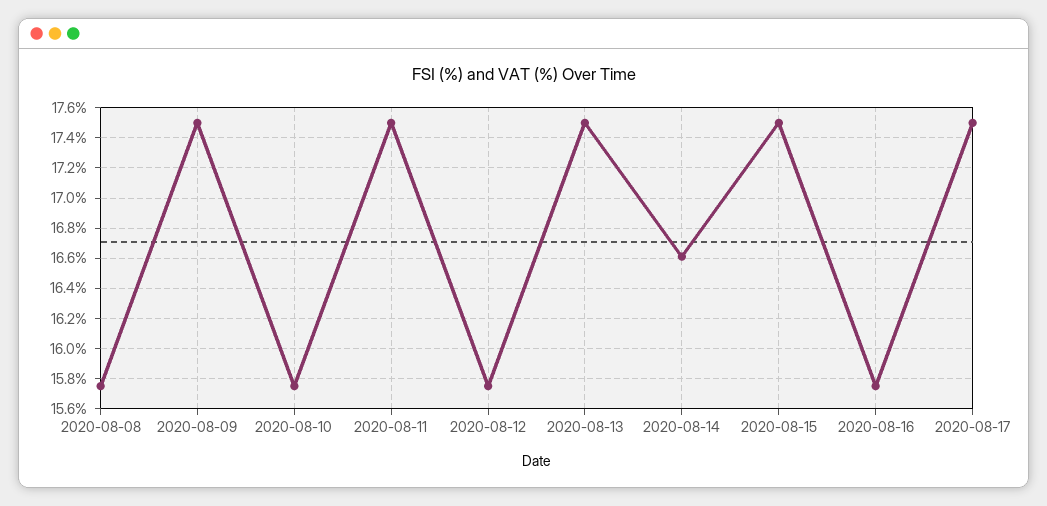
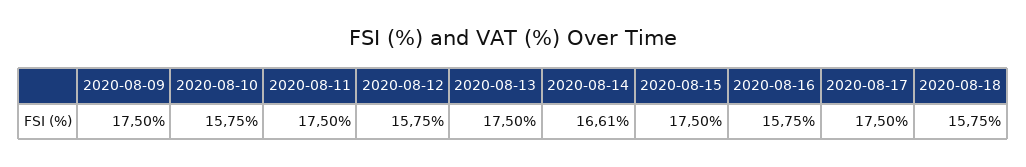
2020-08-08: 15.75 -> none
2020-08-18: none -> 15.75

